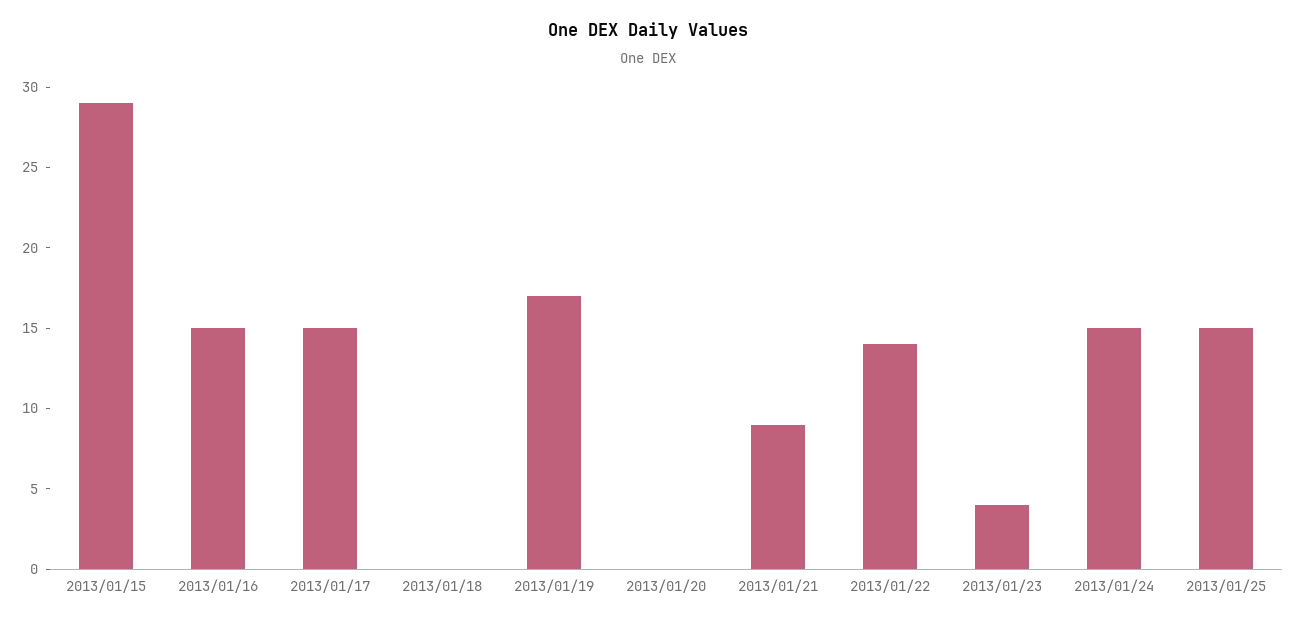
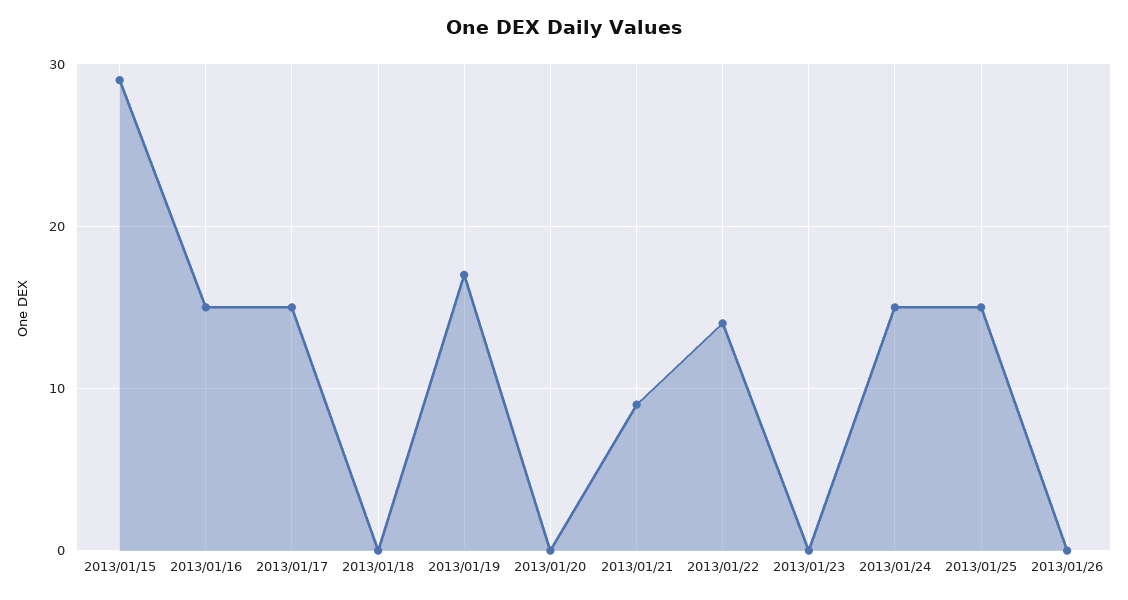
2013/01/23: 4 -> 0
2013/01/26: none -> 0

